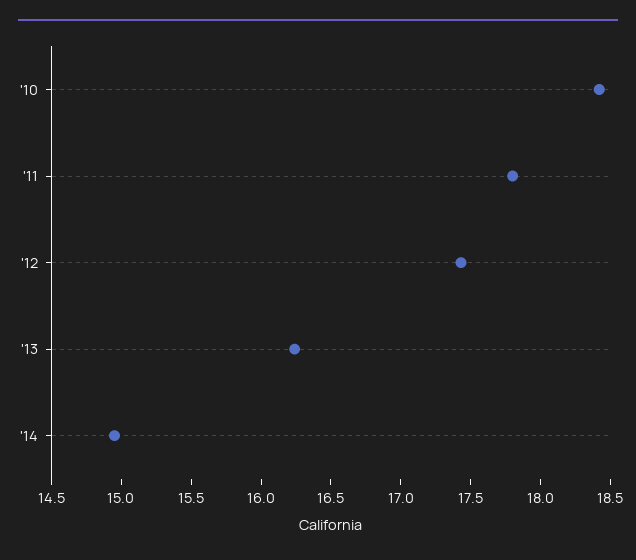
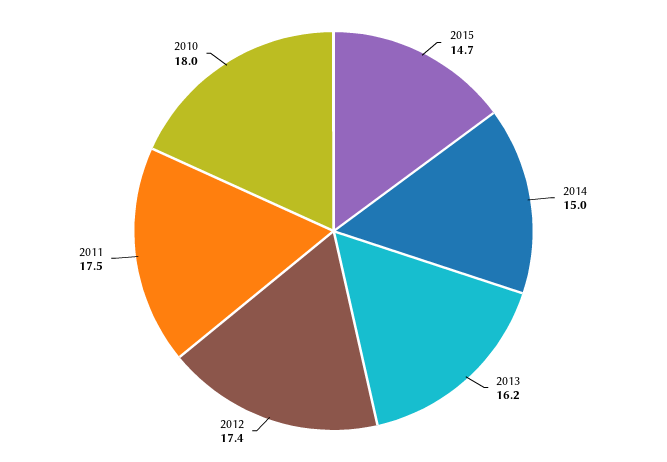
'10: 18.4 -> 18
'11: 17.8 -> 17.5
2015: none -> 14.7

